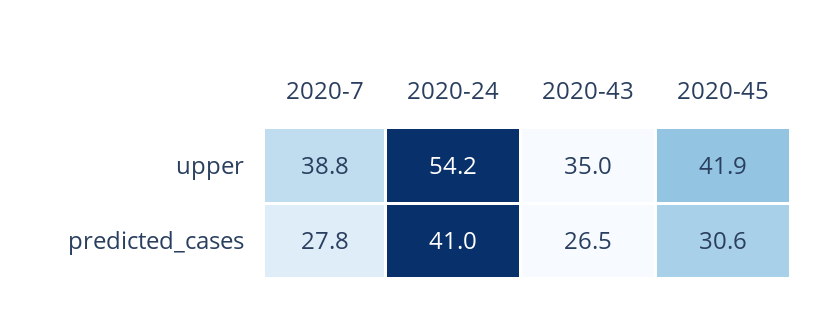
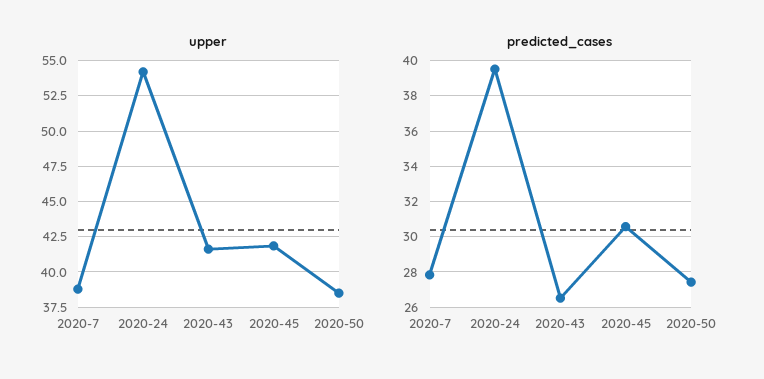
upper, 2020-43: 35 -> 41.5
predicted_cases, 2020-24: 41 -> 39.5
upper, 2020-50: none -> 38.5
predicted_cases, 2020-50: none -> 27.5

